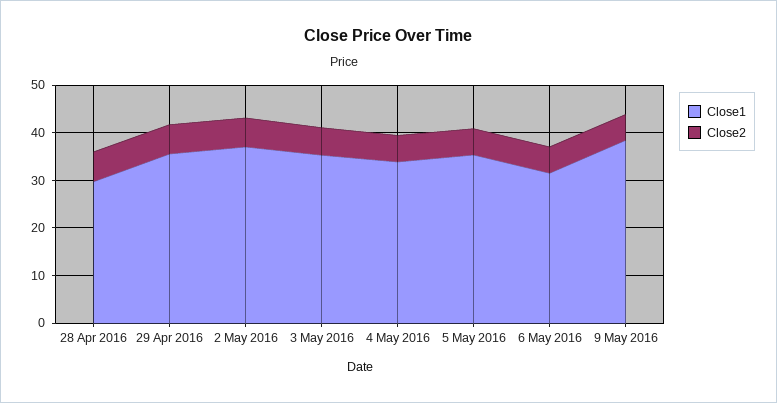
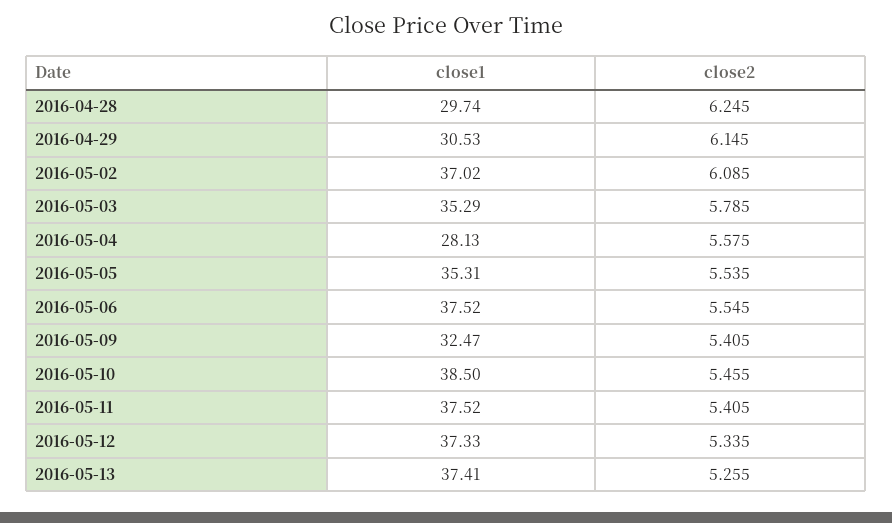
Close1, 29 Apr 2016: 36 -> 30.53
Close1, 4 May 2016: 34 -> 28.13
Close1, 6 May 2016: 32 -> 37.52
Close1, 9 May 2016: 38 -> 32.47
Close1, 2016-05-10: none -> 38.5
Close2, 2016-05-10: none -> 5.455
Close1, 2016-05-11: none -> 37.52
Close2, 2016-05-11: none -> 5.405
Close1, 2016-05-12: none -> 37.33
Close2, 2016-05-12: none -> 5.335
Close1, 2016-05-13: none -> 37.41
Close2, 2016-05-13: none -> 5.255

